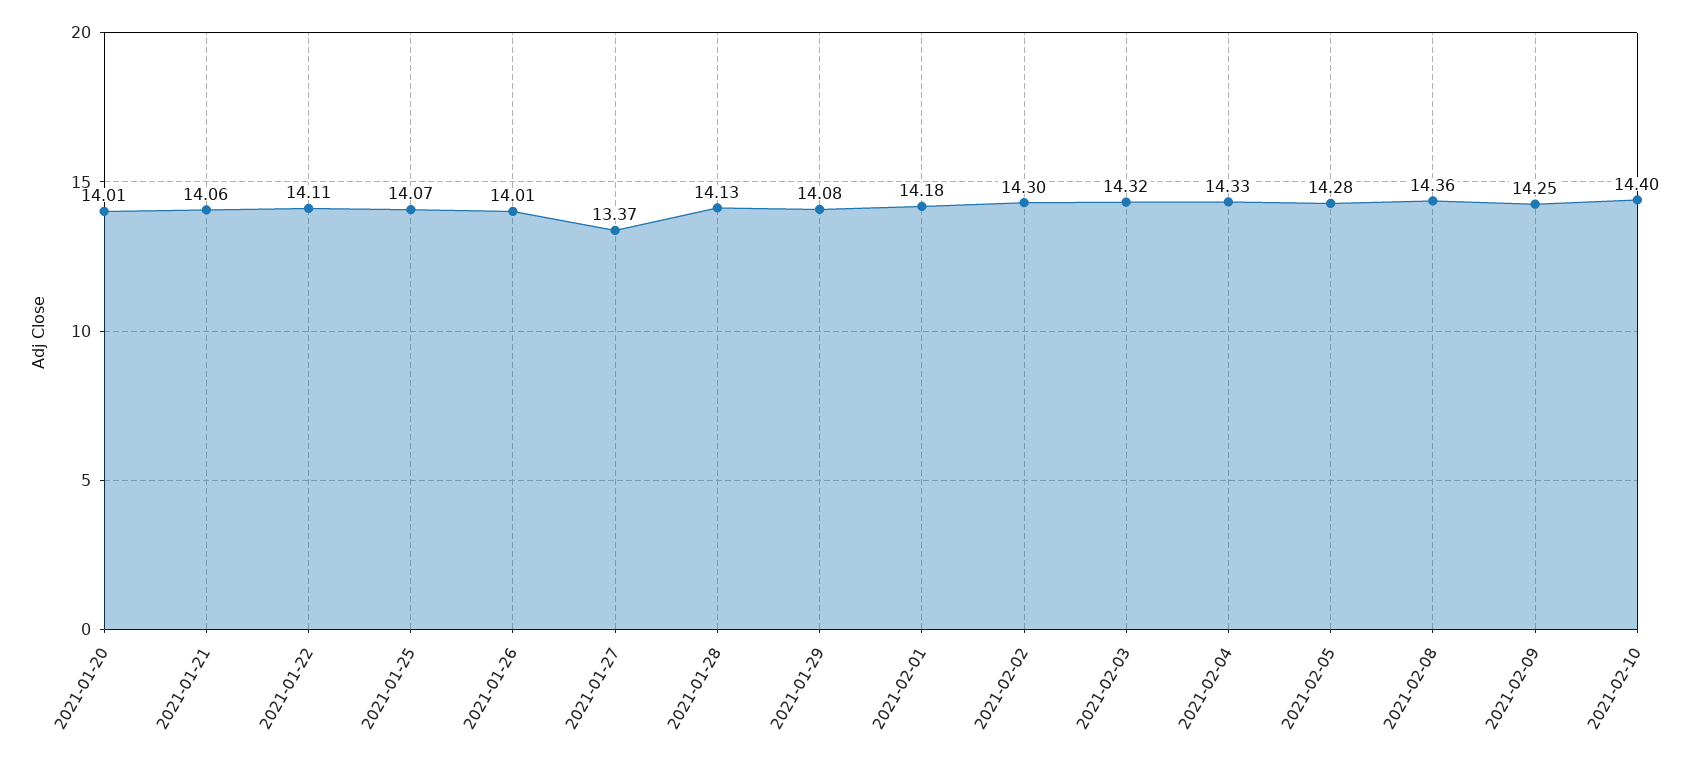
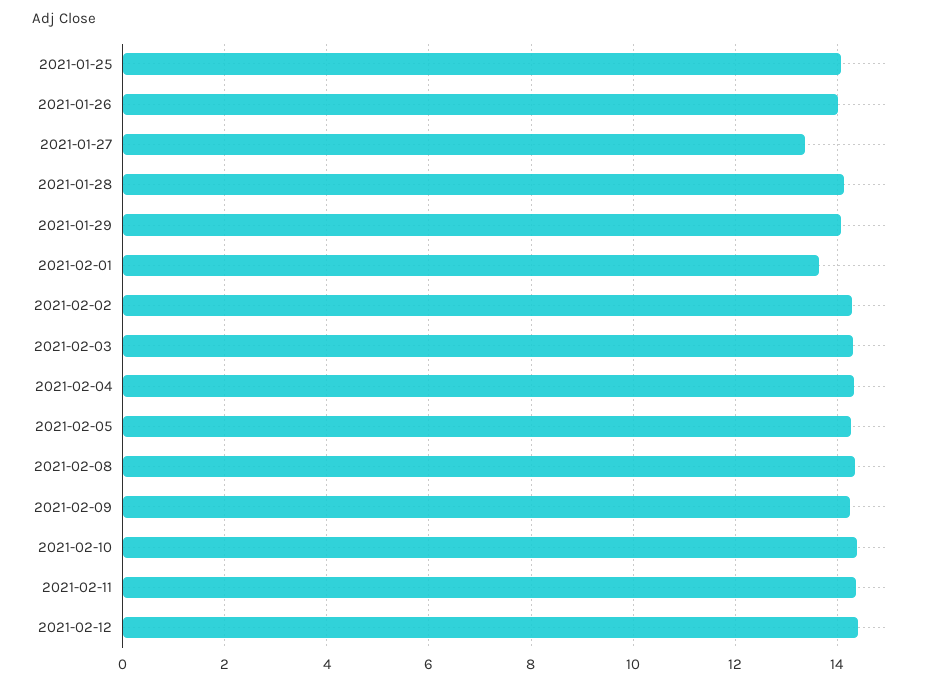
2021-01-20: 14.01 -> none
2021-01-21: 14.06 -> none
2021-01-22: 14.11 -> none
2021-02-01: 14.18 -> 13.6
2021-02-11: none -> 14.4
2021-02-12: none -> 14.4

